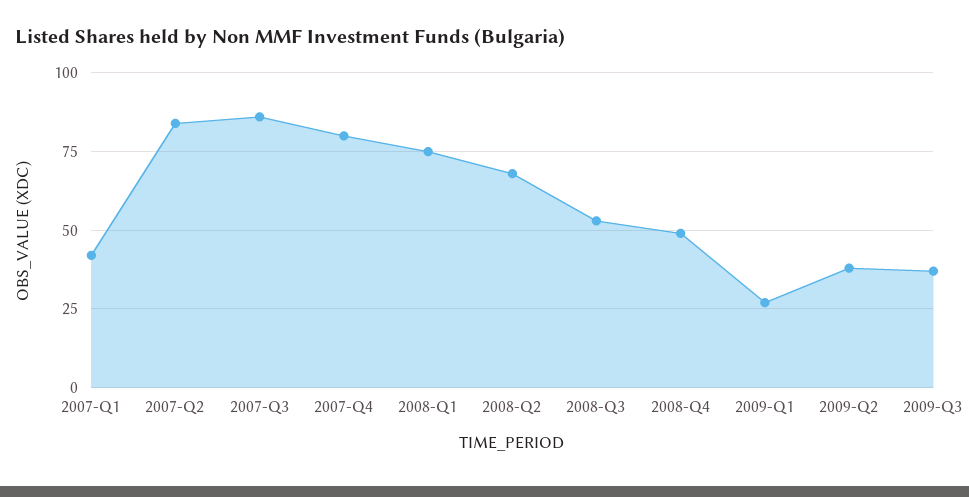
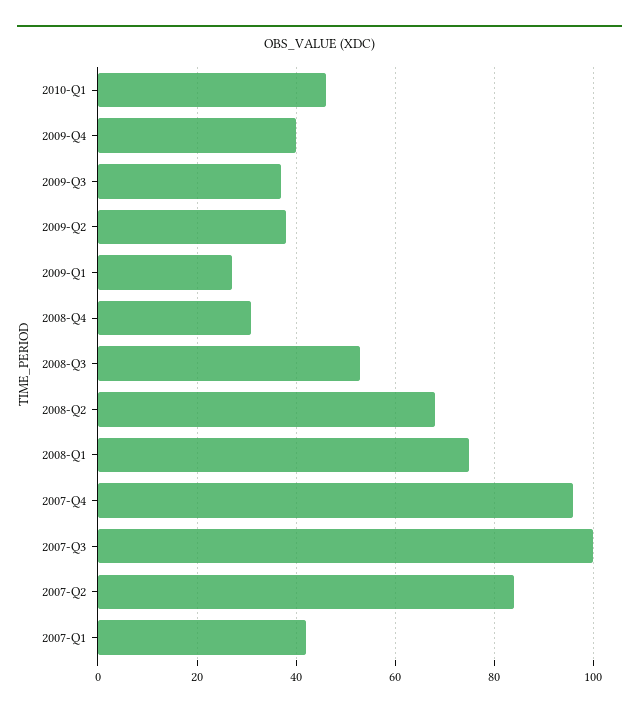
2007-Q3: 85 -> 100
2007-Q4: 80 -> 95
2008-Q4: 50 -> 30
2010-Q1: none -> 45
2009-Q4: none -> 40

